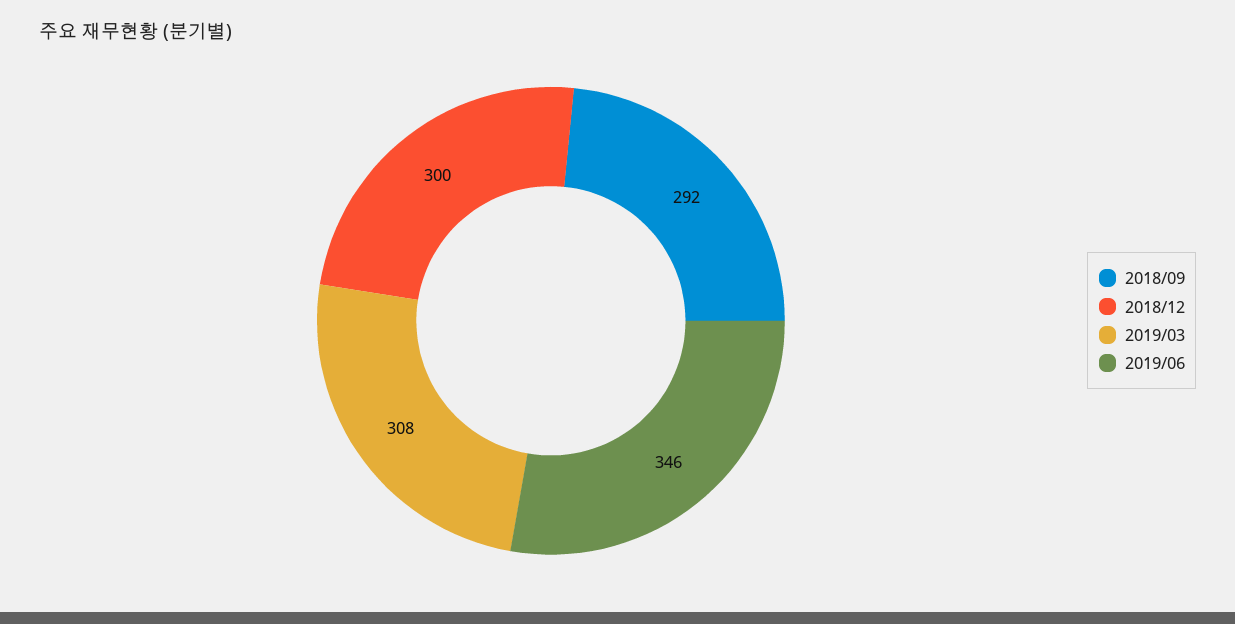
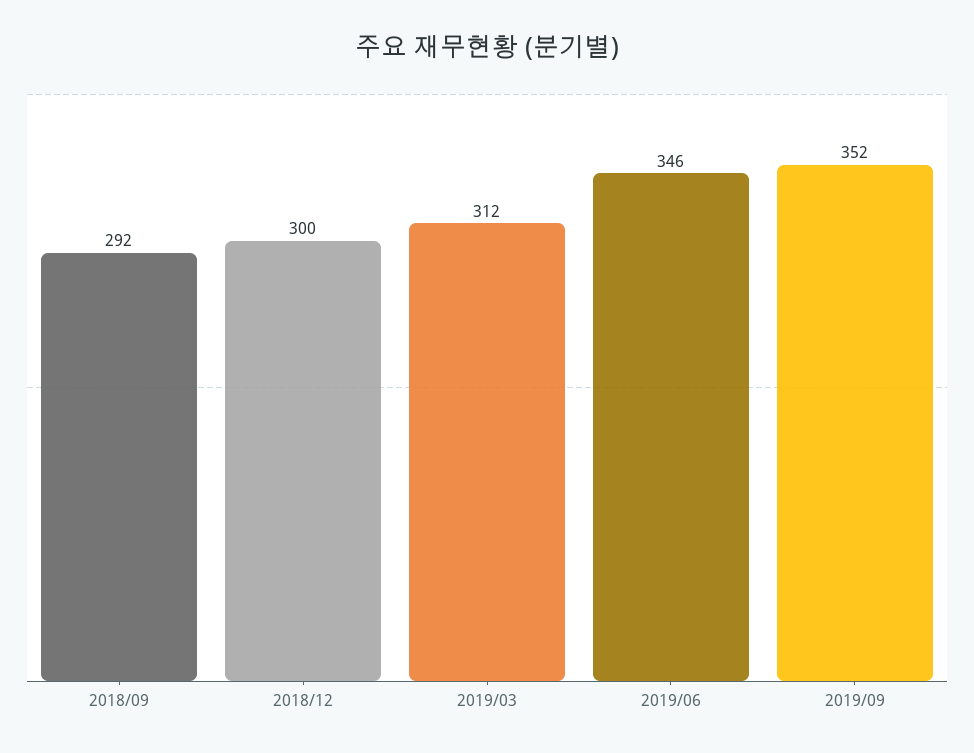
2019/03: 308 -> 312
2019/09: none -> 352

